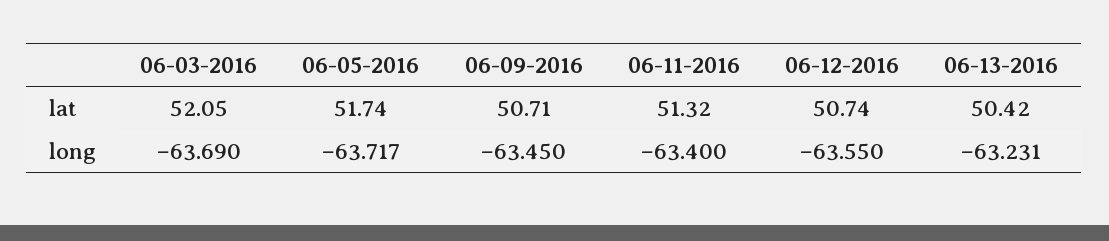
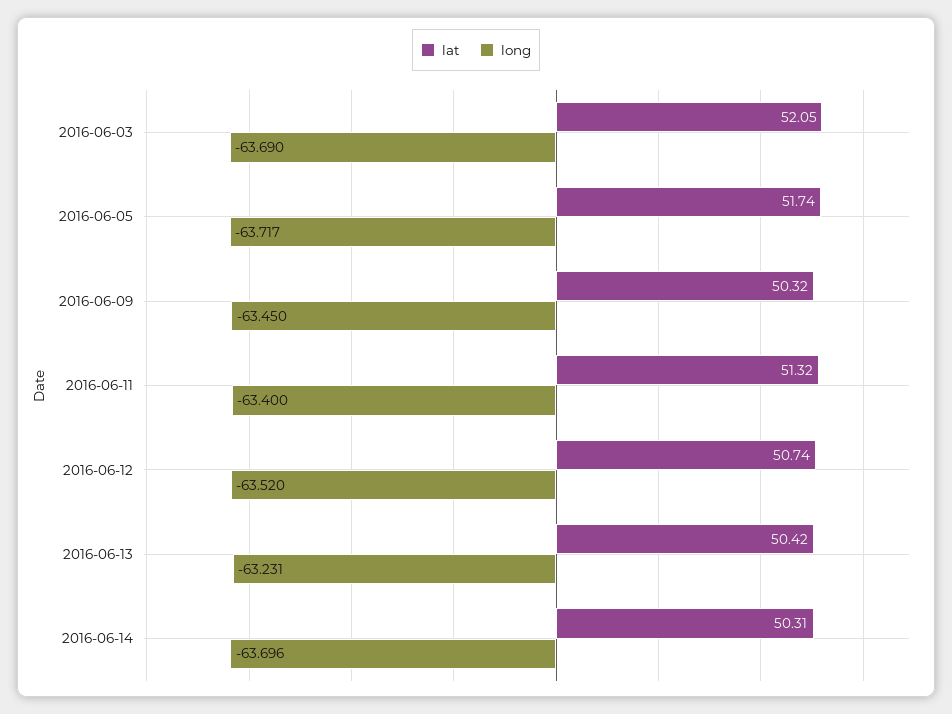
lat, 06-09-2016: 50.71 -> 50.32
long, 06-12-2016: -63.55 -> -63.52
lat, 2016-06-14: none -> 50.31
long, 2016-06-14: none -> -63.696

